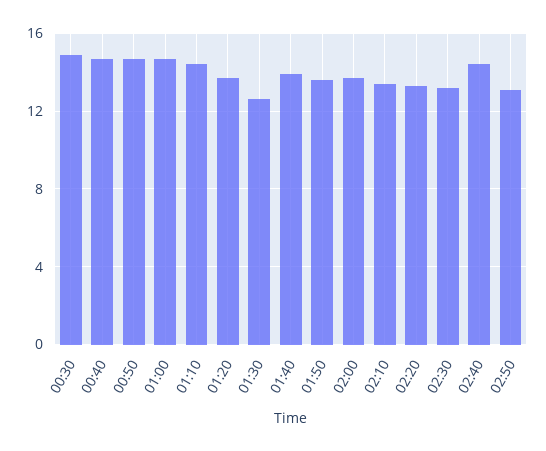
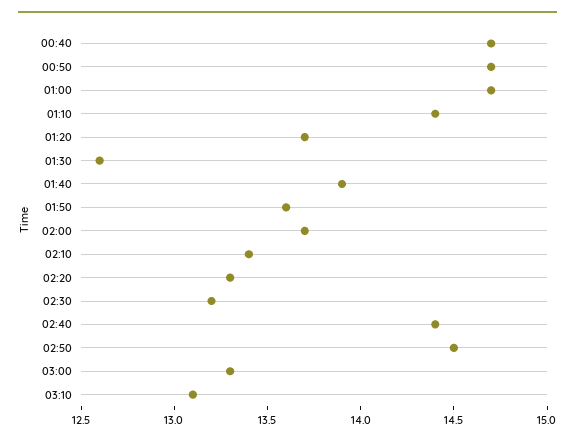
00:30: 15 -> none
02:50: 13 -> 14.5
03:00: none -> 13.3
03:10: none -> 13.1

